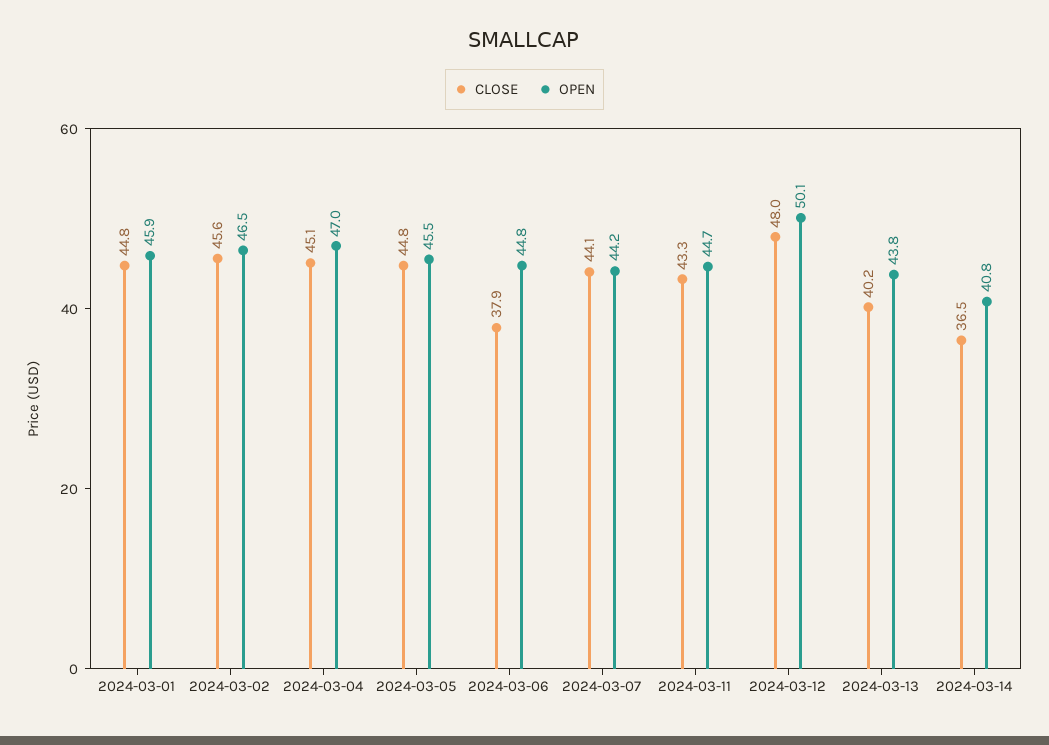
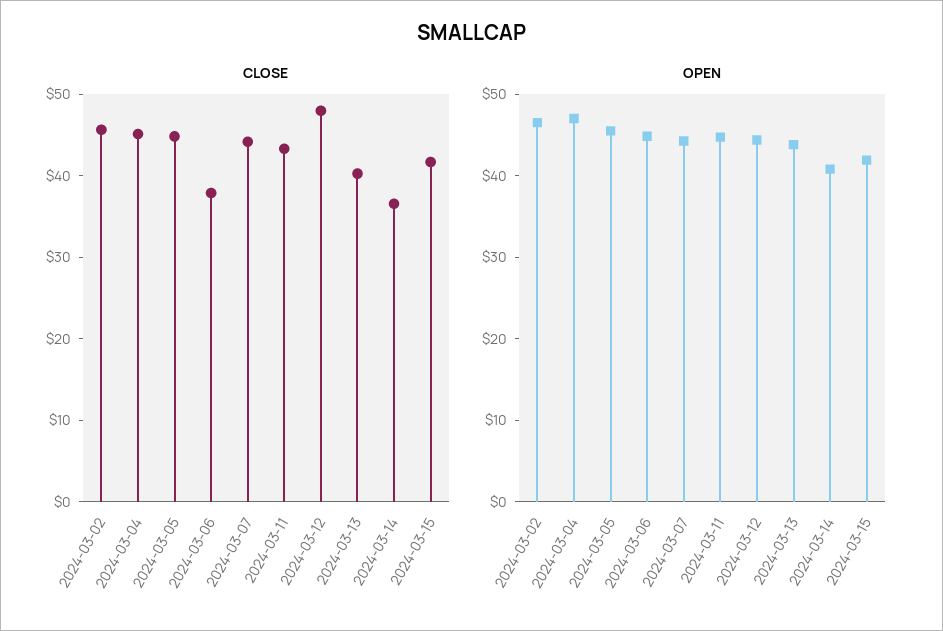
CLOSE, 2024-03-01: 44.8 -> none
OPEN, 2024-03-01: 45.9 -> none
OPEN, 2024-03-12: 50.1 -> 44
CLOSE, 2024-03-15: none -> 42
OPEN, 2024-03-15: none -> 42

